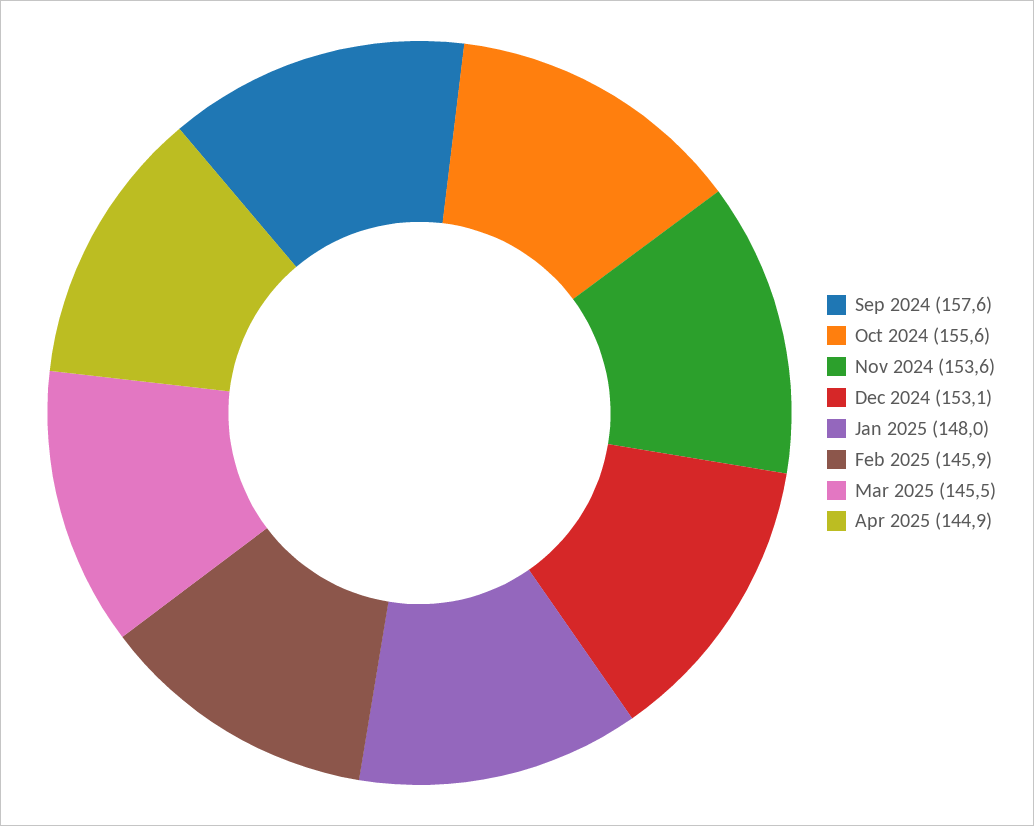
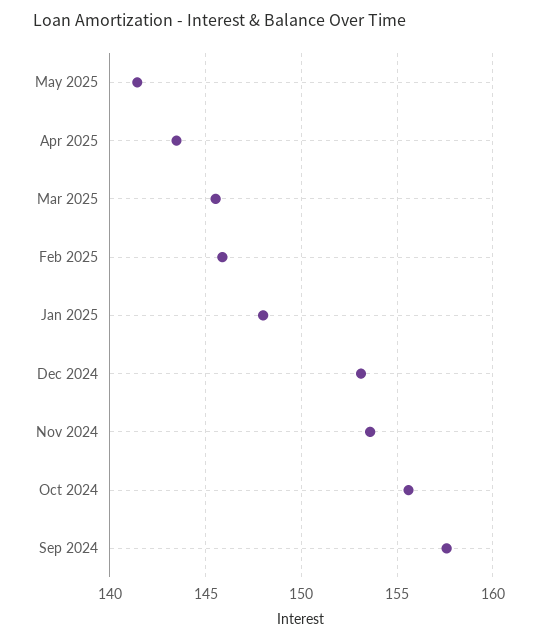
Apr 2025: 144.9 -> 143.5
May 2025: none -> 141.5

